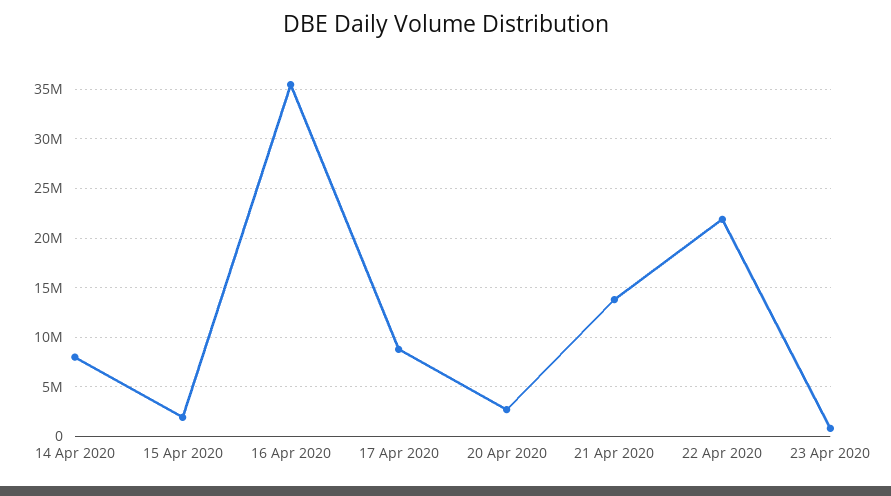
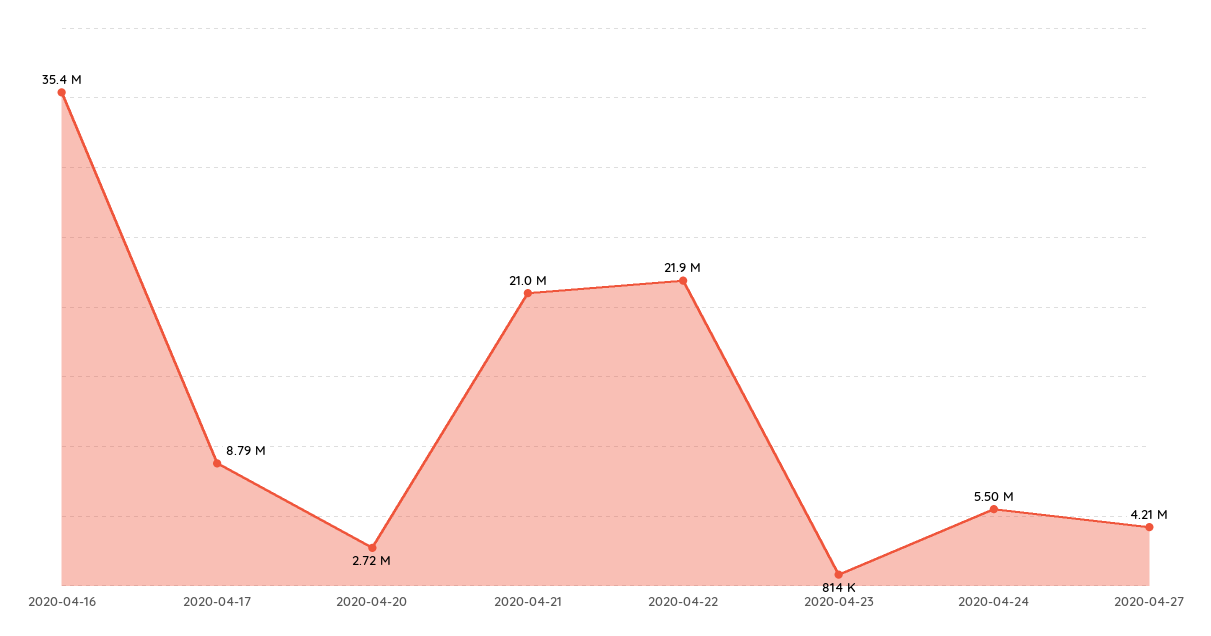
14 Apr 2020: 8000000 -> none
15 Apr 2020: 2000000 -> none
21 Apr 2020: 14000000 -> 21000000
2020-04-24: none -> 5500000
2020-04-27: none -> 4210000

